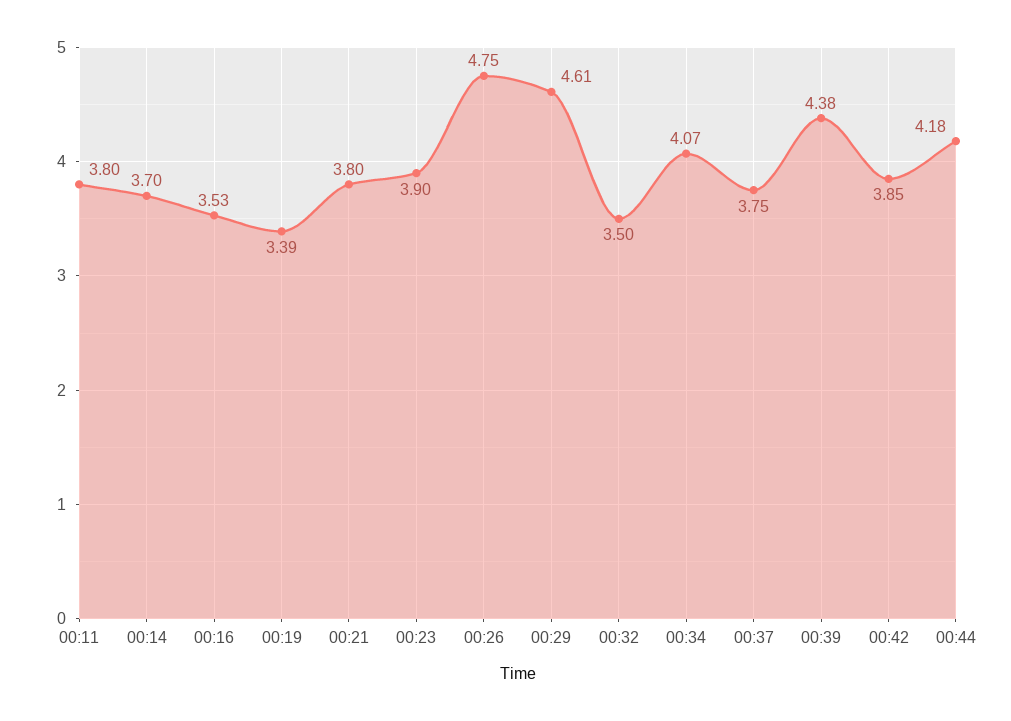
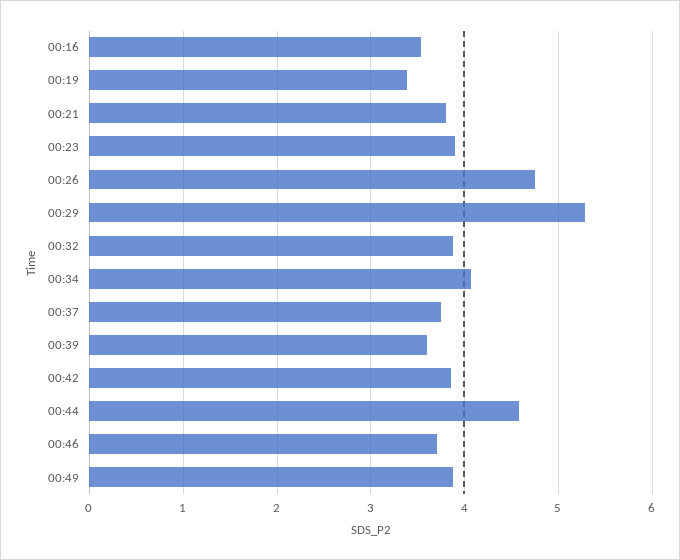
00:11: 3.8 -> none
00:14: 3.7 -> none
00:29: 4.61 -> 5.3
00:32: 3.5 -> 3.9
00:39: 4.38 -> 3.6
00:44: 4.18 -> 4.6
00:46: none -> 3.7
00:49: none -> 3.9

